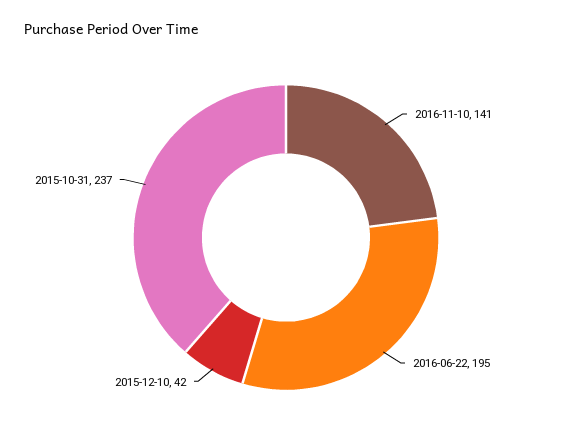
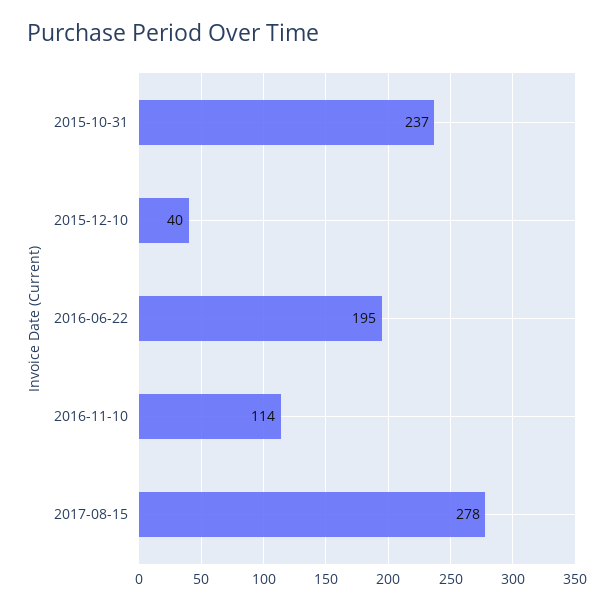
2016-11-10: 141 -> 114
2015-12-10: 42 -> 40
2017-08-15: none -> 278

